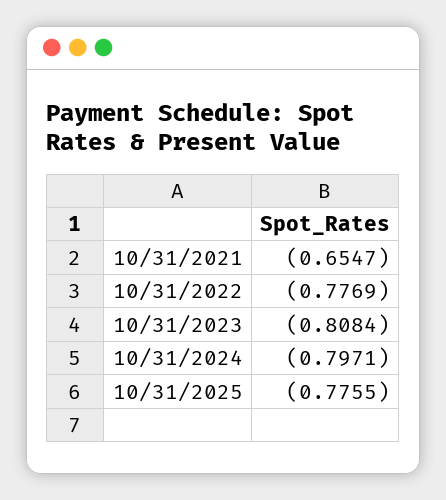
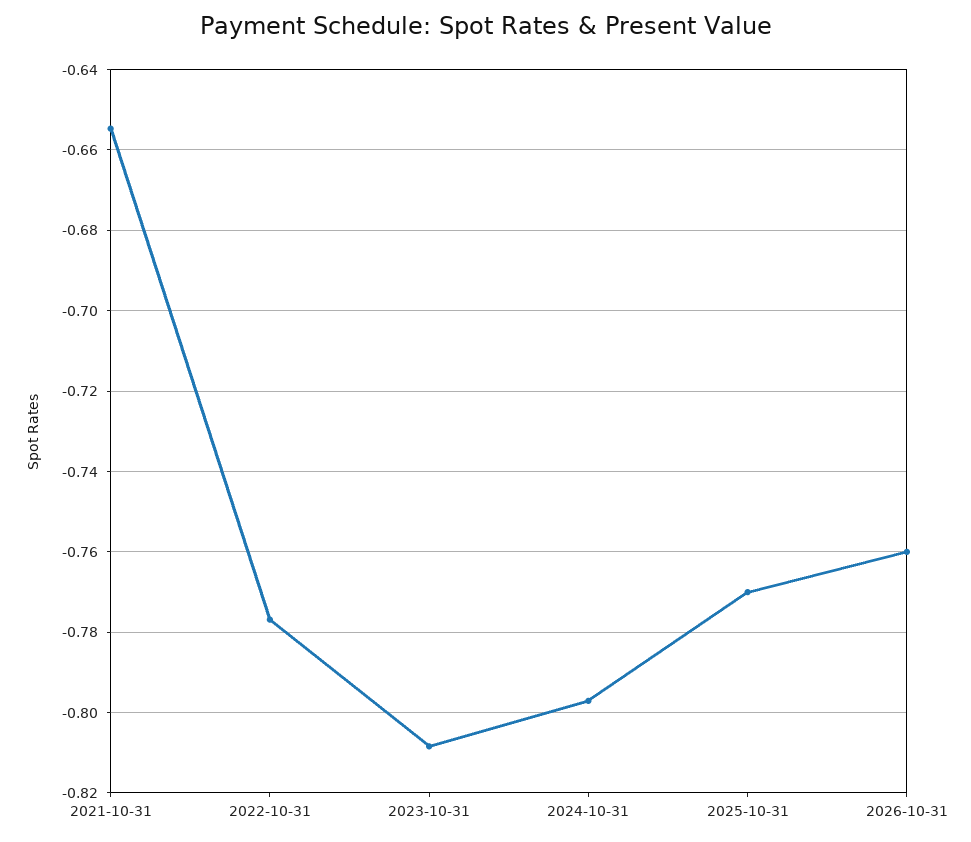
10/31/2025: -0.7755 -> -0.77
2026-10-31: none -> -0.76

